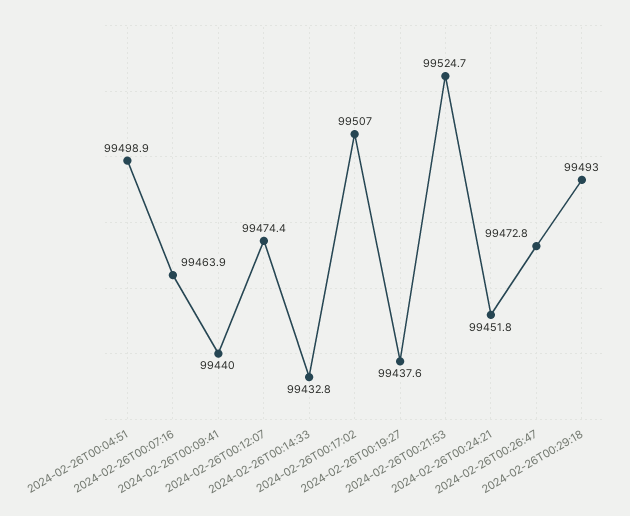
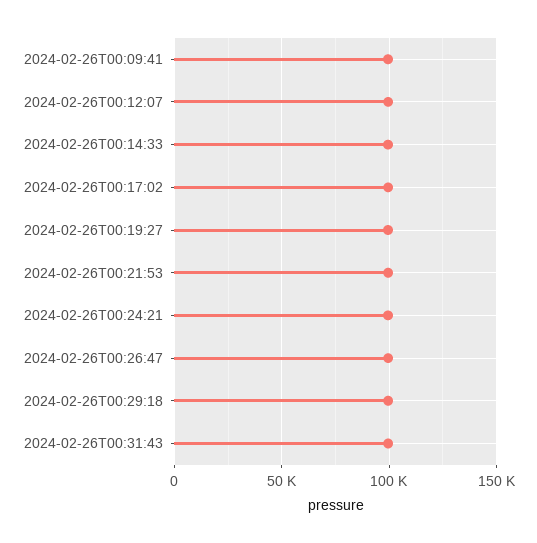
2024-02-26T00:04:51: 99498.9 -> none
2024-02-26T00:07:16: 99463.9 -> none
2024-02-26T00:31:43: none -> 100000

